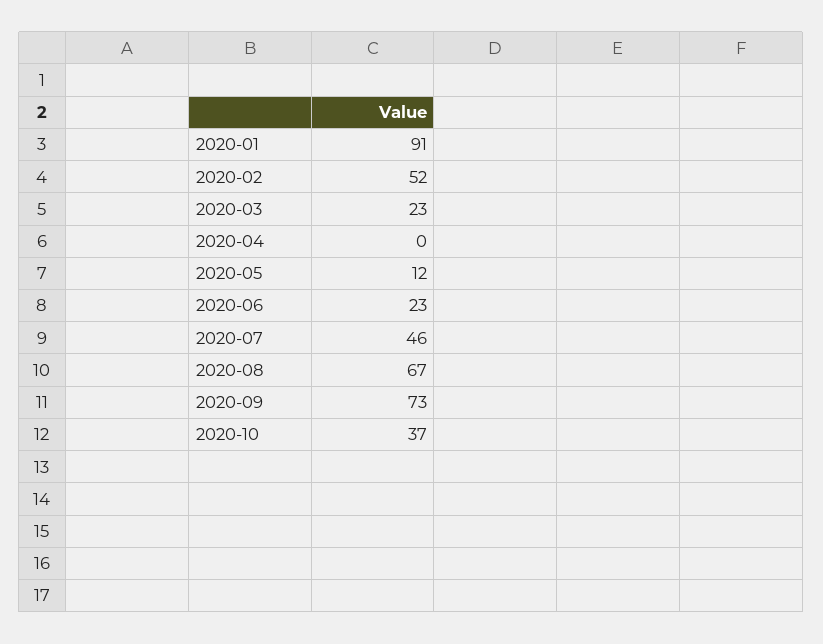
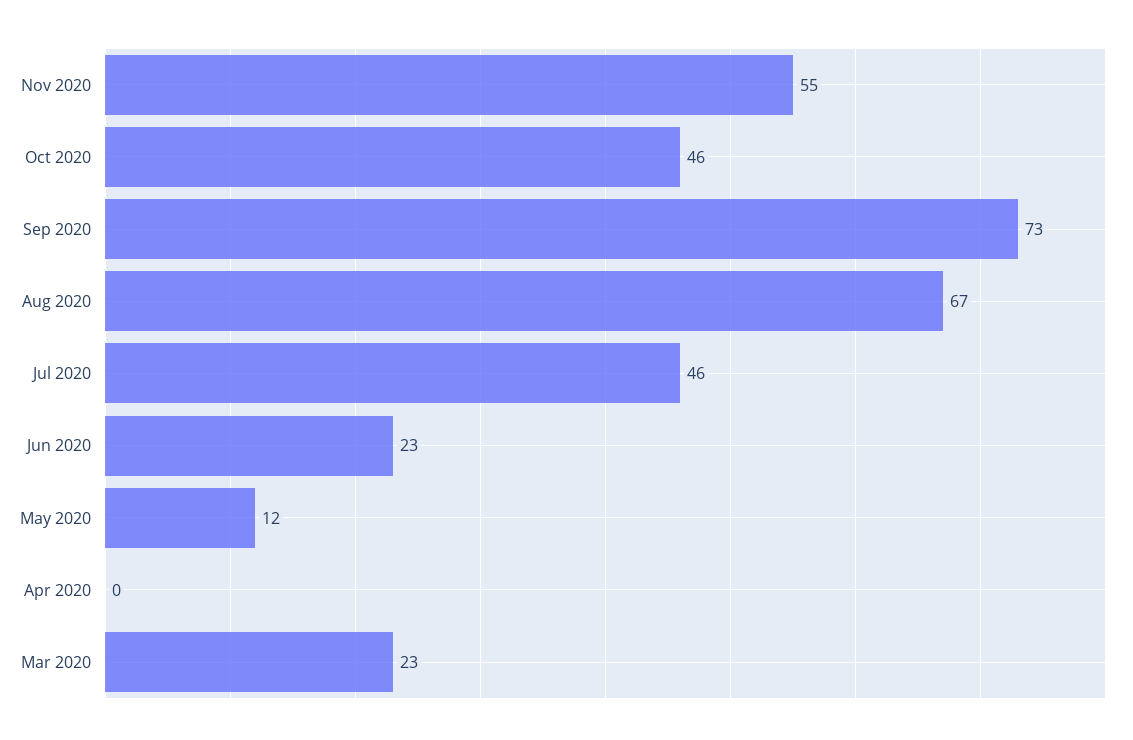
2020-01: 91 -> none
2020-02: 52 -> none
2020-10: 37 -> 46
Nov 2020: none -> 55

